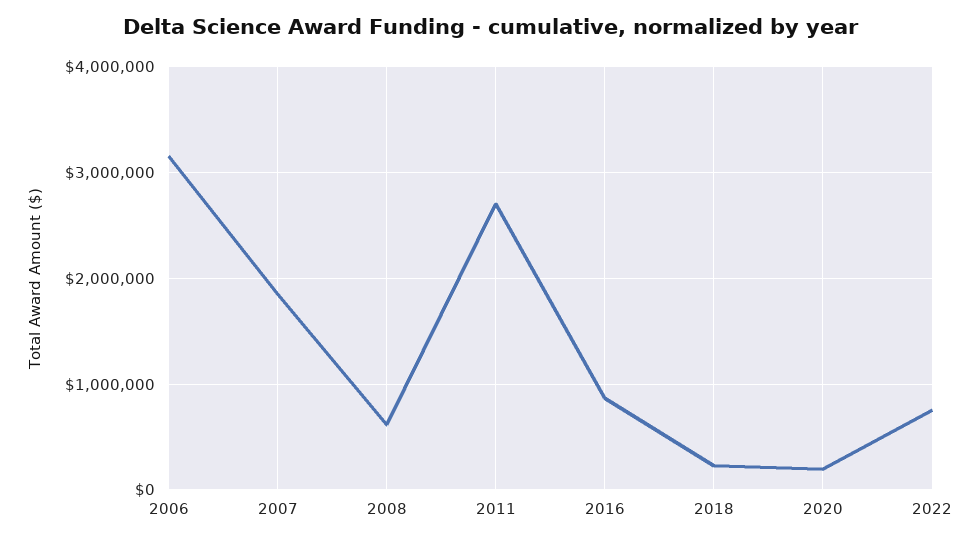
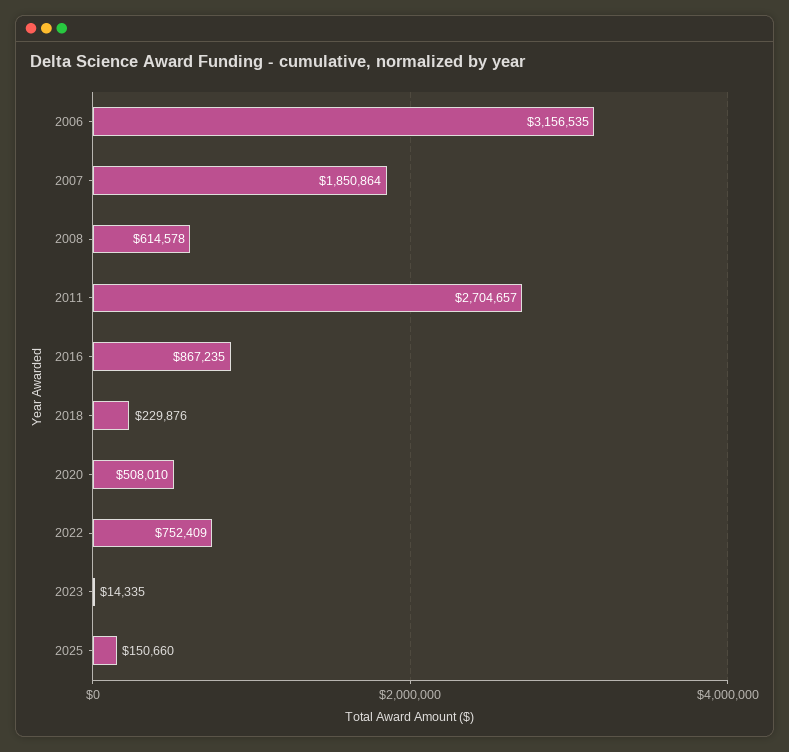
2020: 200000 -> 508010
2023: none -> 14335
2025: none -> 150660

